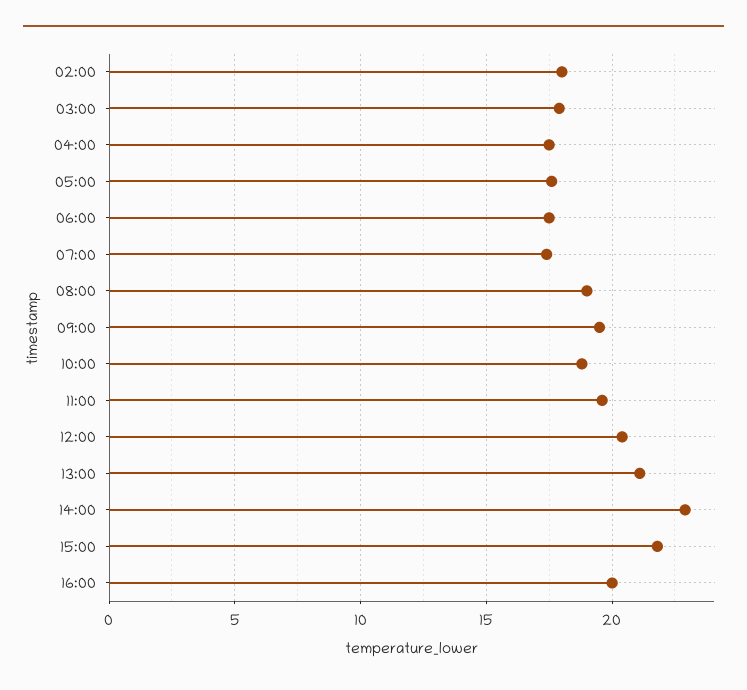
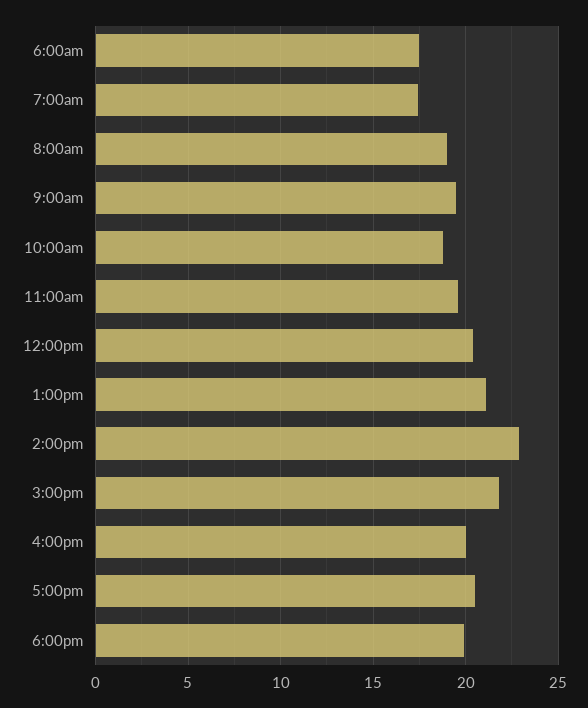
02:00: 18 -> none
03:00: 18 -> none
04:00: 17.5 -> none
05:00: 17.5 -> none
5:00pm: none -> 20.5
6:00pm: none -> 20

